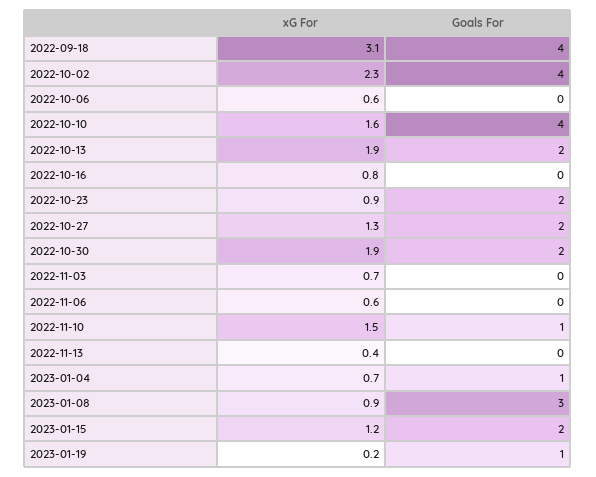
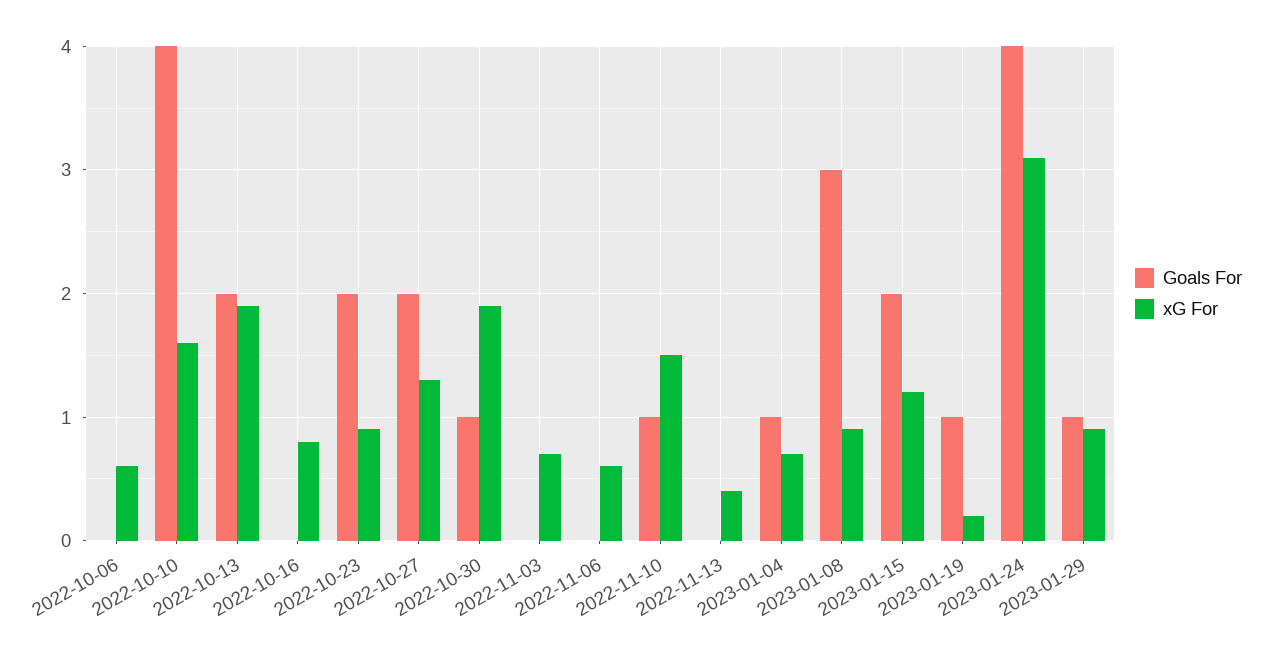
xG For, 2022-09-18: 3.1 -> none
Goals For, 2022-09-18: 4 -> none
xG For, 2022-10-02: 2.3 -> none
Goals For, 2022-10-02: 4 -> none
Goals For, 2022-10-30: 2 -> 1
Goals For, 2023-01-24: none -> 4
xG For, 2023-01-24: none -> 3.1
Goals For, 2023-01-29: none -> 1
xG For, 2023-01-29: none -> 0.9

